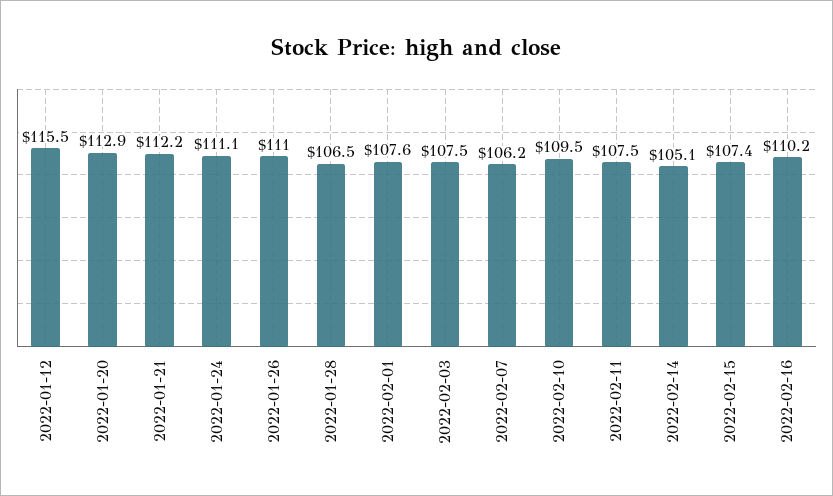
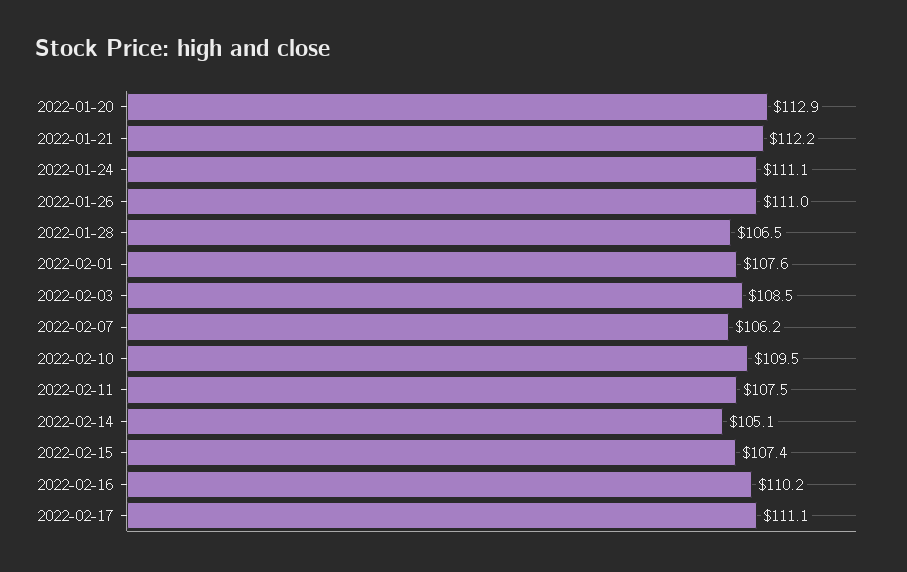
2022-01-12: 115.5 -> none
2022-02-03: 107.5 -> 108.5
2022-02-17: none -> 111.1

